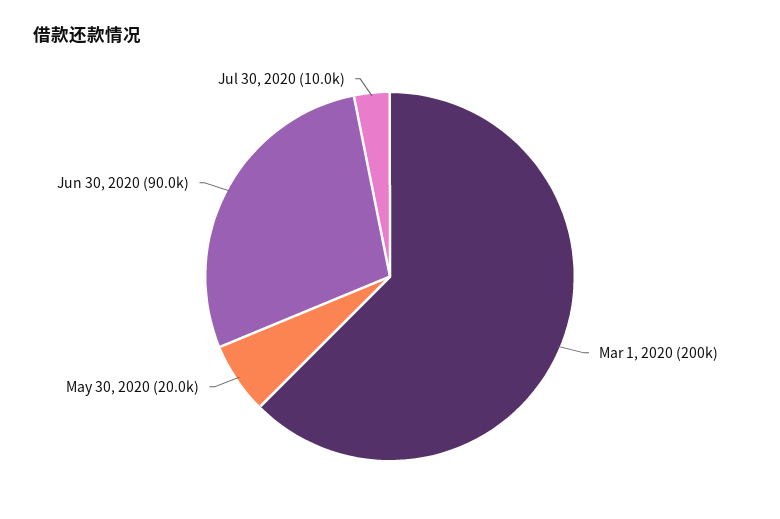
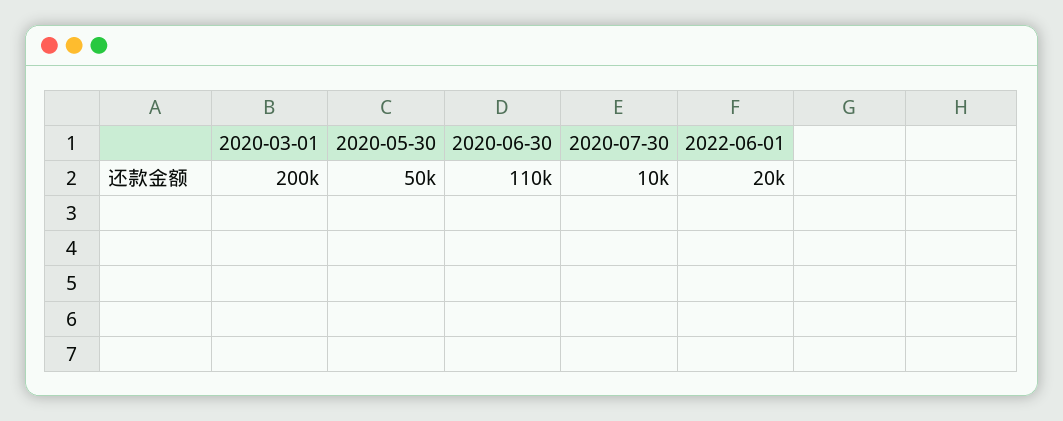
May 30, 2020: 20000 -> 50000
Jun 30, 2020: 90000 -> 110000
2022-06-01: none -> 20000

